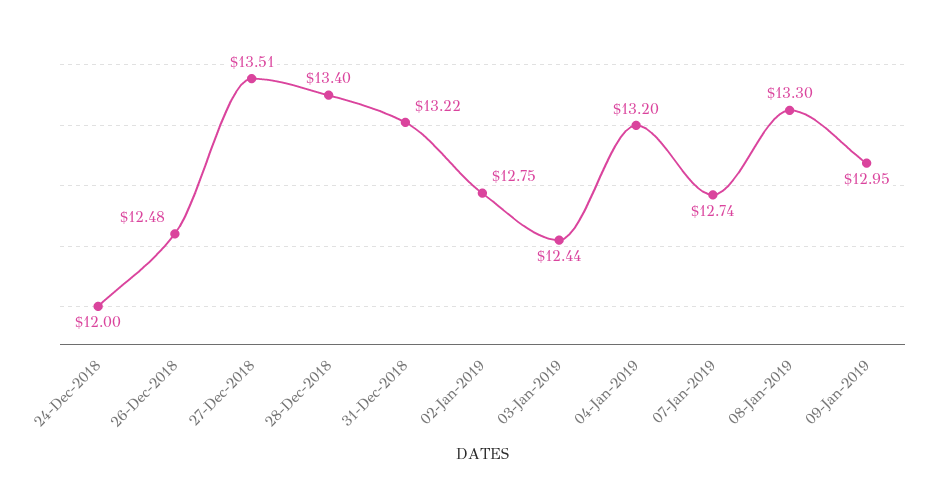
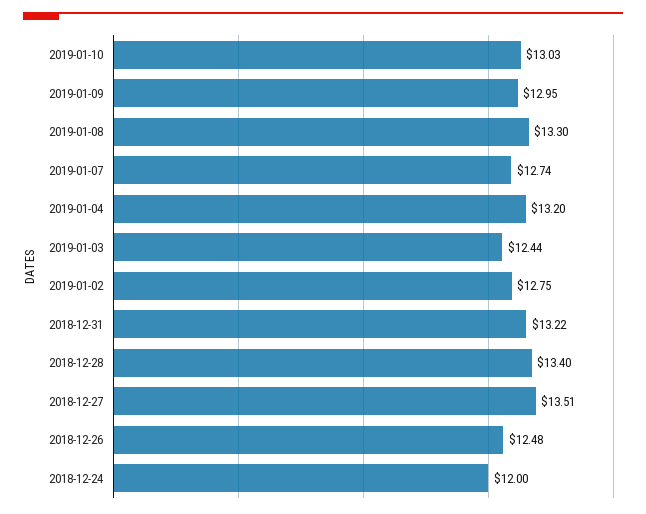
2019-01-10: none -> 13.03

